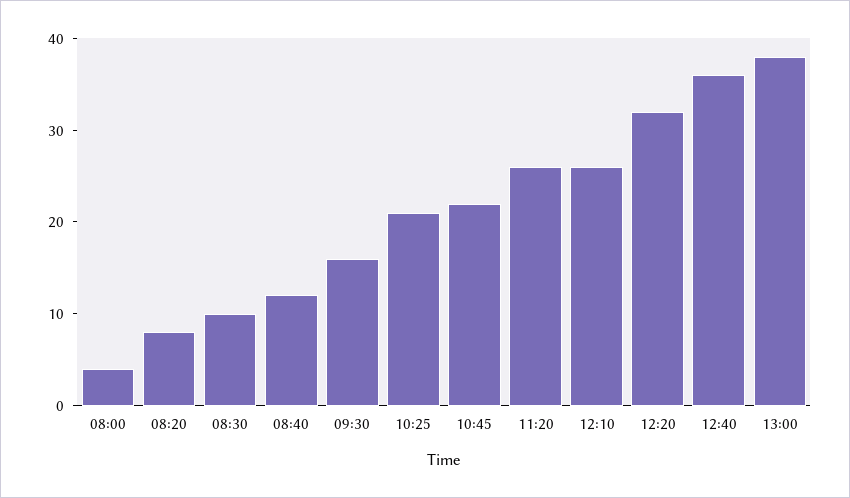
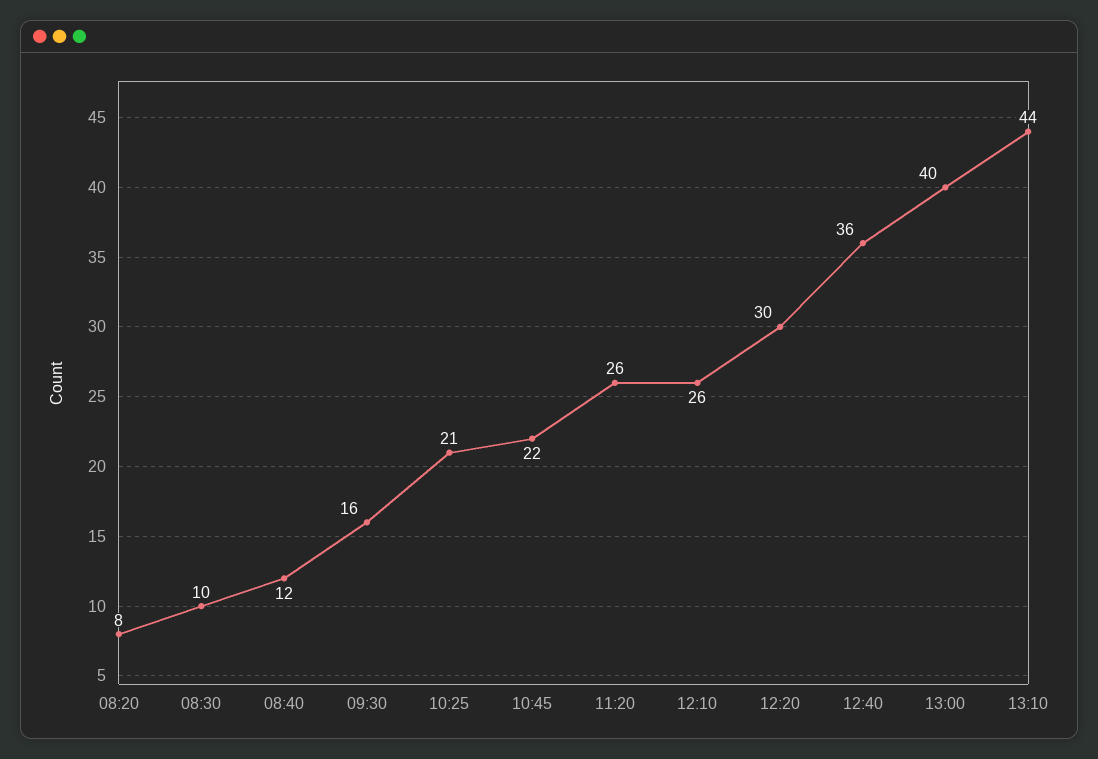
08:00: 4 -> none
12:20: 32 -> 30
13:00: 38 -> 40
13:10: none -> 44

